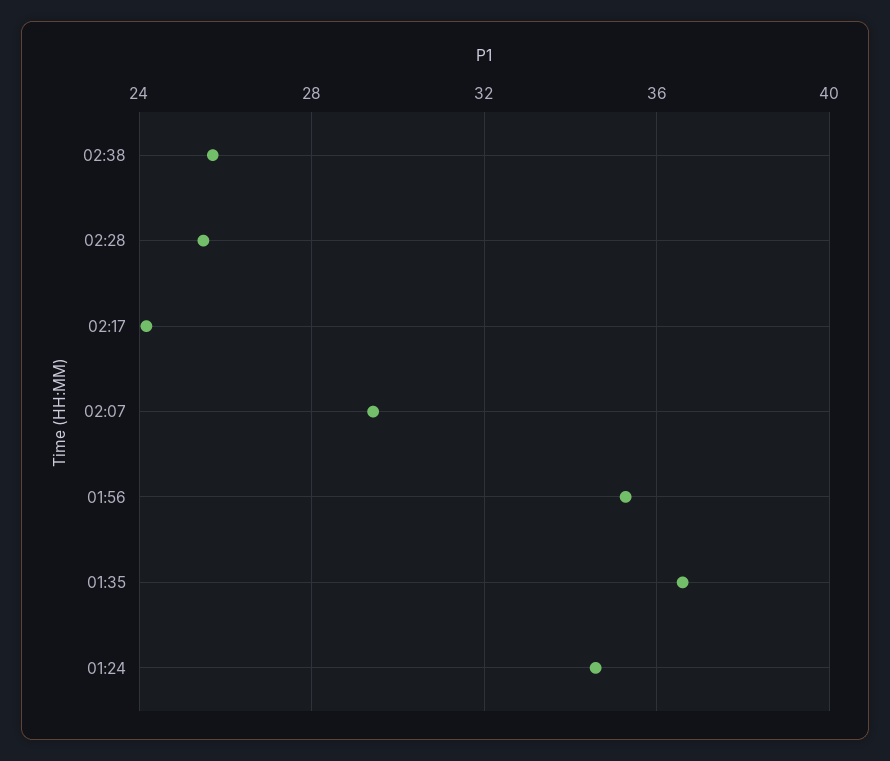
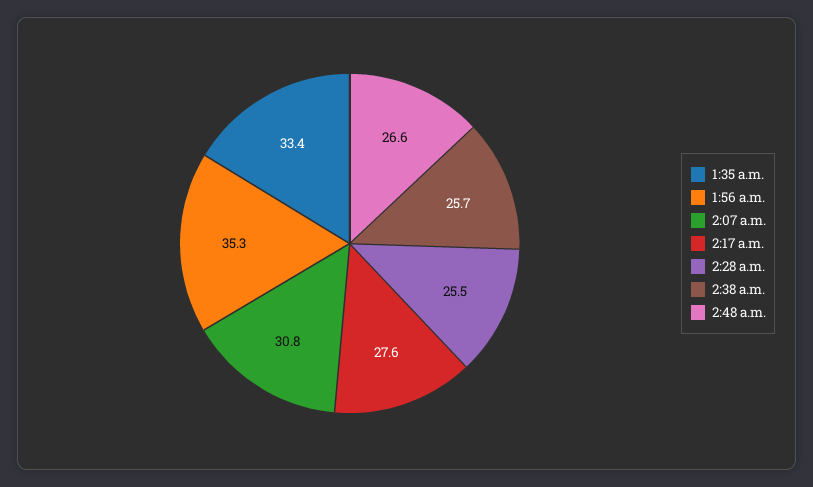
02:17: 24 -> 27.6
02:07: 29.5 -> 30.8
01:35: 36.5 -> 33.4
01:24: 34.5 -> none
2:48 a.m.: none -> 26.6

